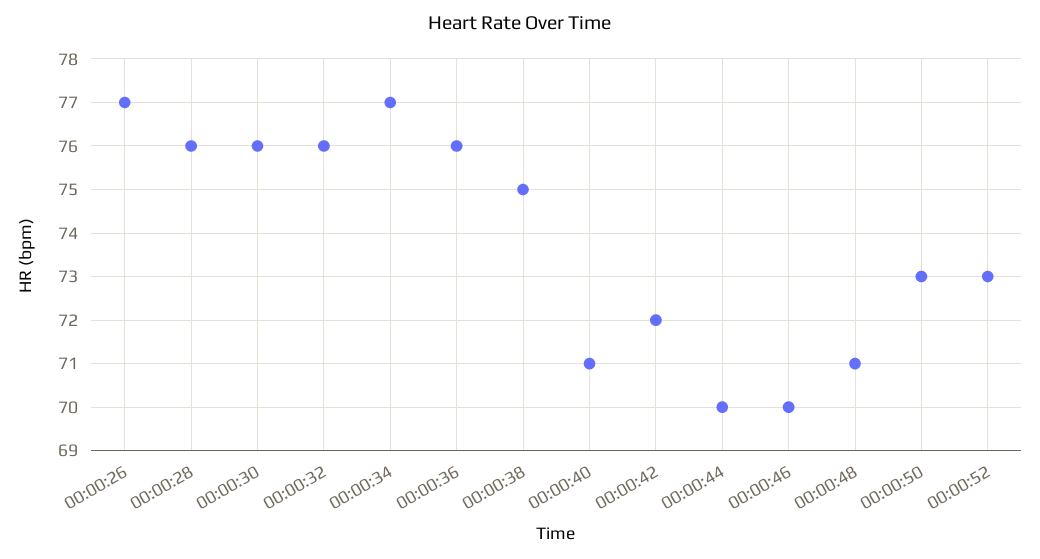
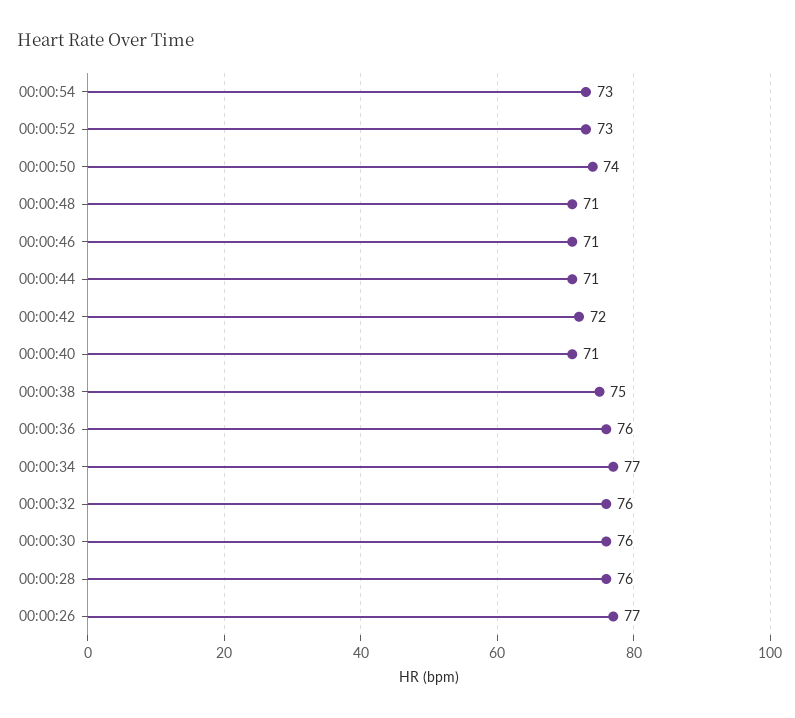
00:00:44: 70 -> 71
00:00:46: 70 -> 71
00:00:50: 73 -> 74
00:00:54: none -> 73

